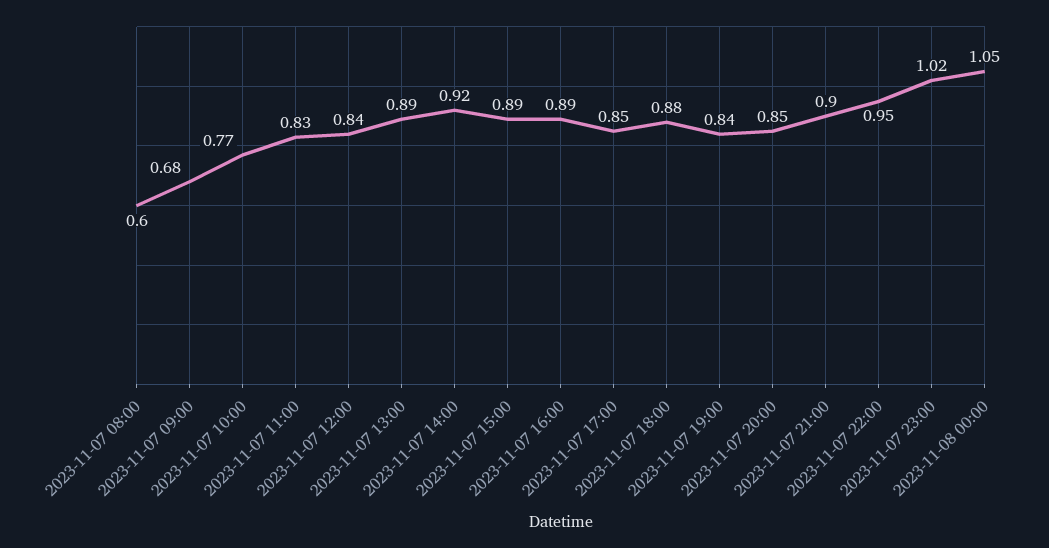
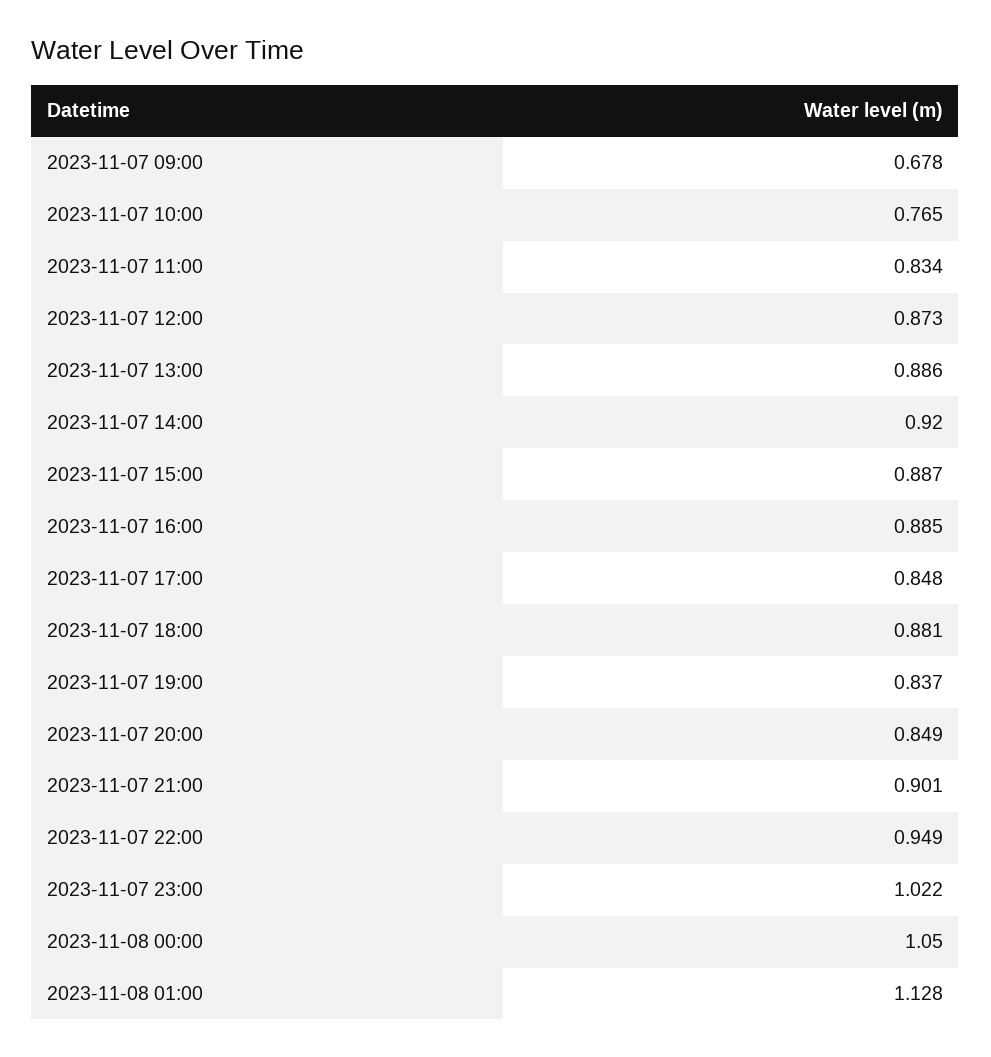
2023-11-07 08:00: 0.6 -> none
2023-11-07 12:00: 0.84 -> 0.873
2023-11-08 01:00: none -> 1.128

